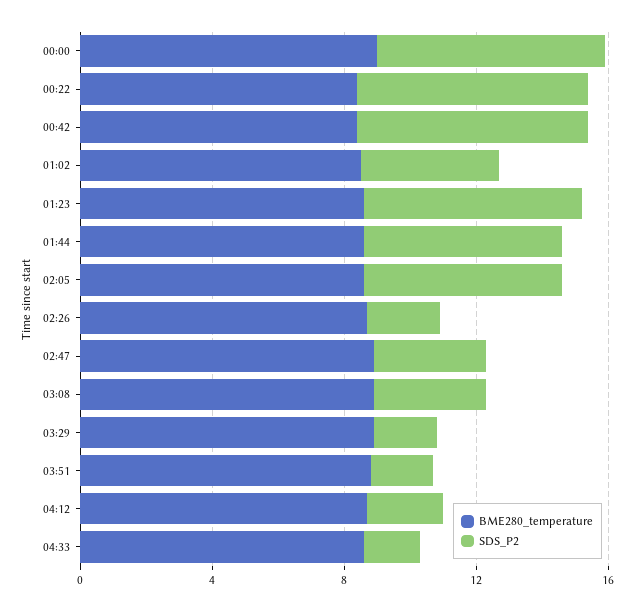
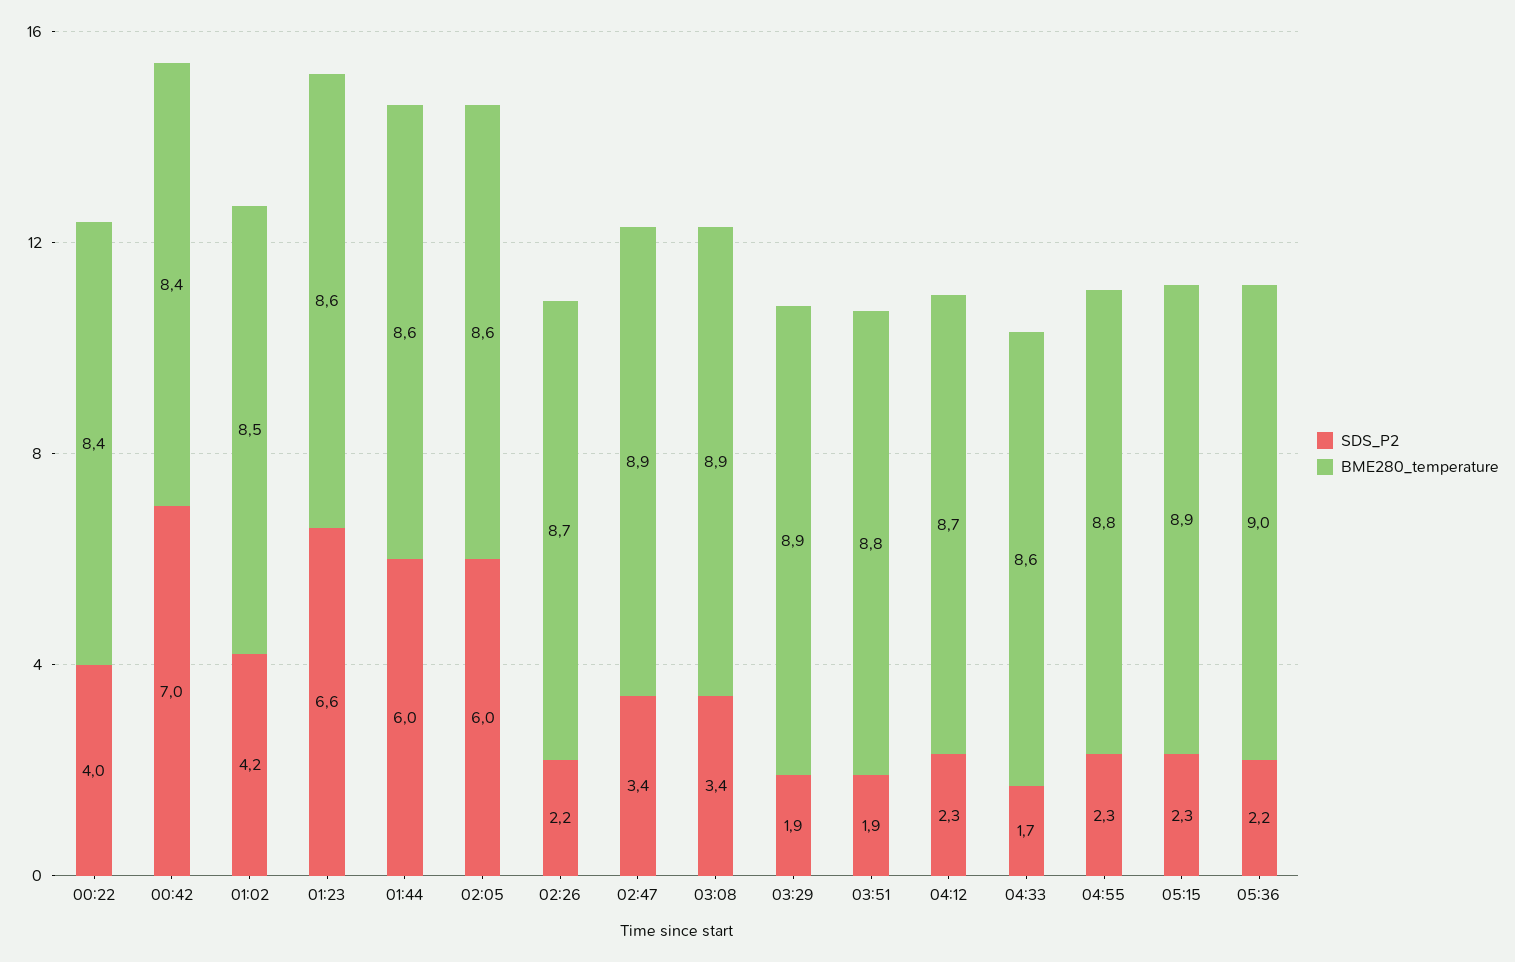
BME280_temperature, 00:00: 9 -> none
SDS_P2, 00:00: 7 -> none
SDS_P2, 00:22: 7 -> 4
SDS_P2, 04:55: none -> 2.3
BME280_temperature, 04:55: none -> 8.8
SDS_P2, 05:15: none -> 2.3
BME280_temperature, 05:15: none -> 8.9
SDS_P2, 05:36: none -> 2.2
BME280_temperature, 05:36: none -> 9

